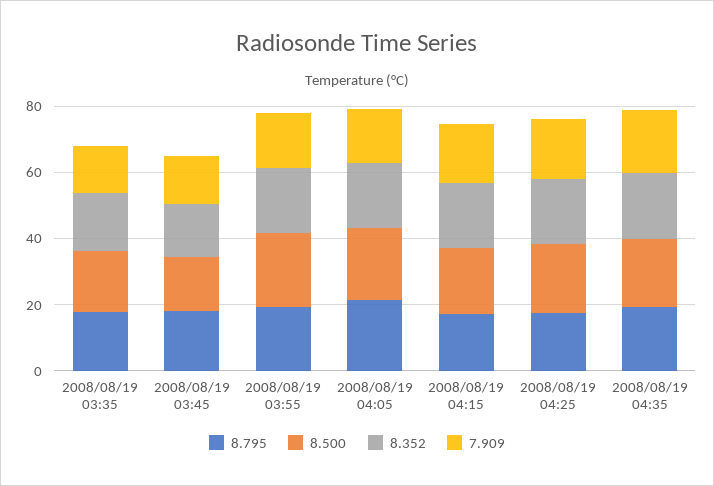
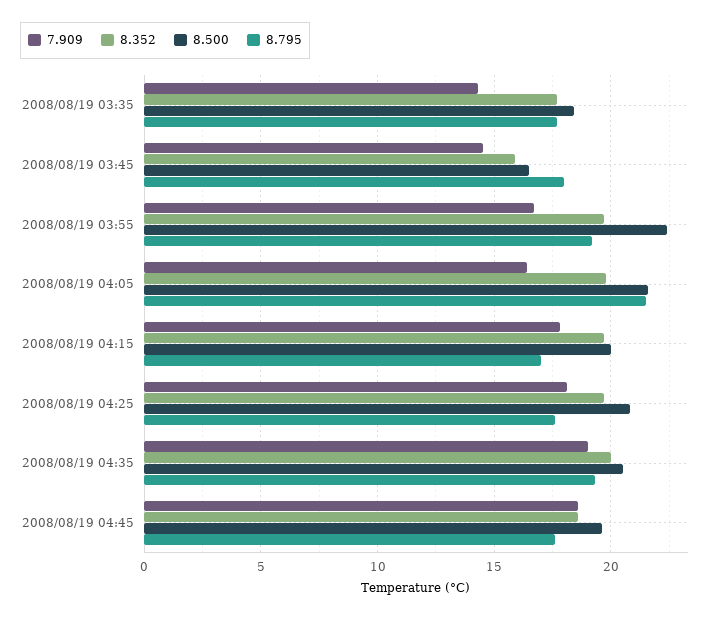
7.909, 2008/08/19 04:45: none -> 18.5
8.352, 2008/08/19 04:45: none -> 18.5
8.500, 2008/08/19 04:45: none -> 19.5
8.795, 2008/08/19 04:45: none -> 17.5

